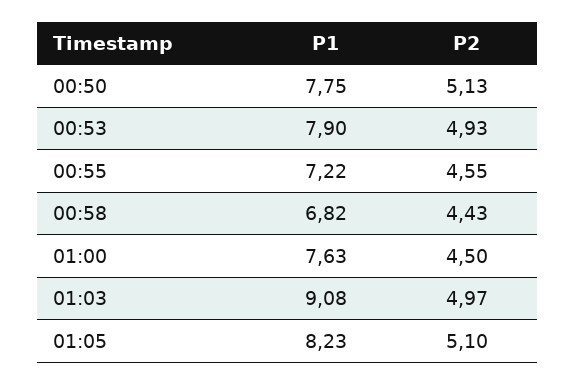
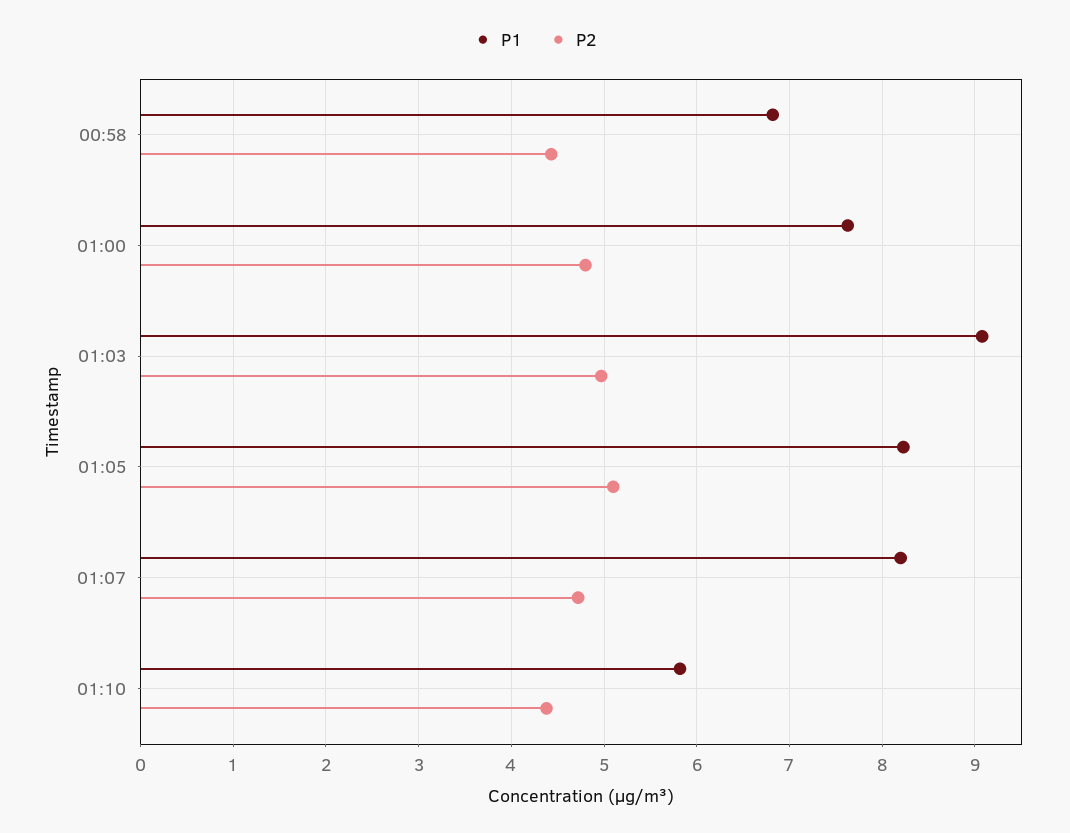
P1, 00:50: 7.75 -> none
P2, 00:50: 5.13 -> none
P1, 00:53: 7.9 -> none
P2, 00:53: 4.93 -> none
P1, 00:55: 7.22 -> none
P2, 00:55: 4.55 -> none
P2, 01:00: 4.5 -> 4.8
P1, 01:07: none -> 8.2
P2, 01:07: none -> 4.7
P1, 01:10: none -> 5.8
P2, 01:10: none -> 4.4

